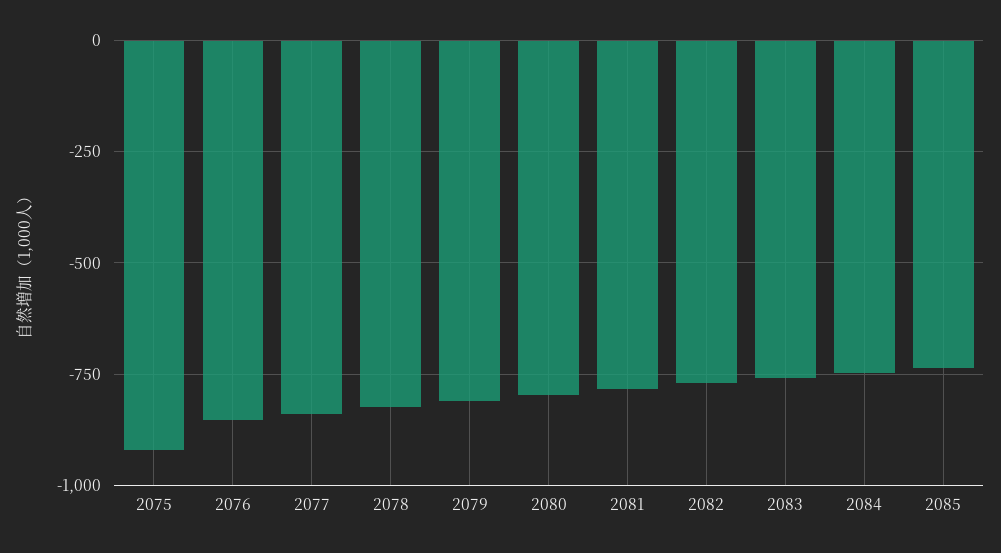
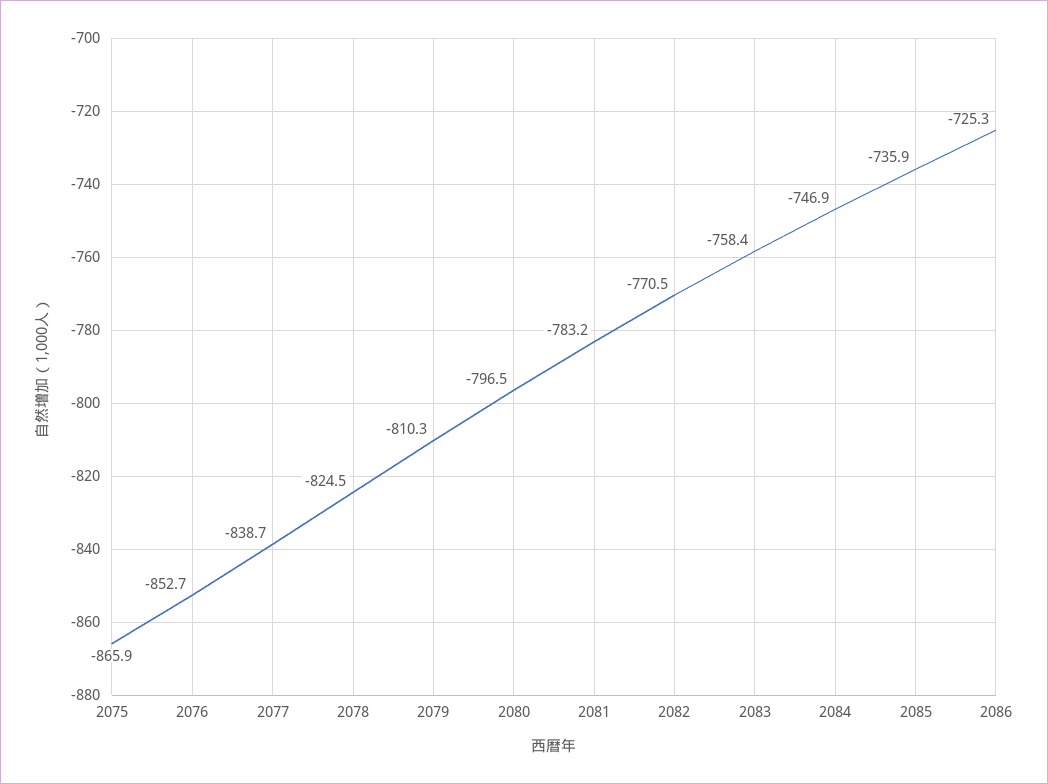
2075: -925 -> -865.9
2086: none -> -725.3

